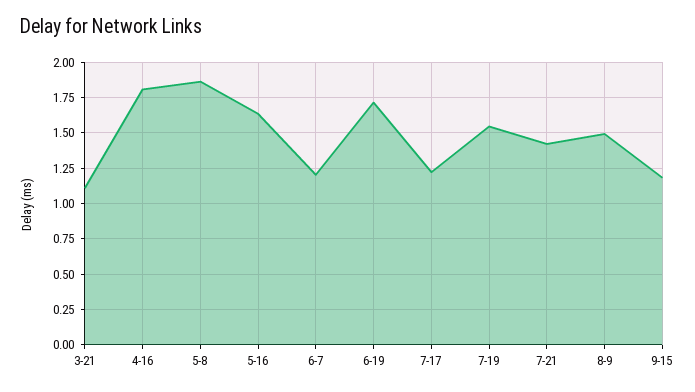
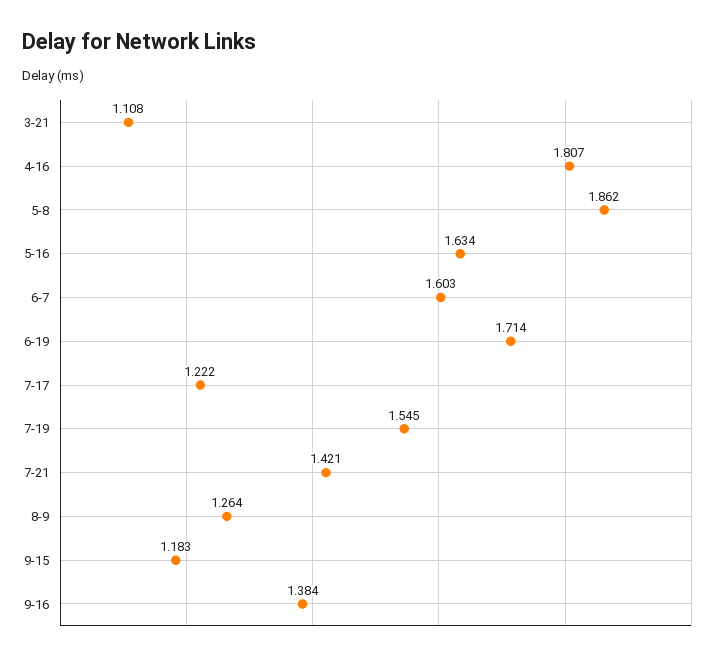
6-7: 1.2 -> 1.603
8-9: 1.5 -> 1.264
9-16: none -> 1.384

